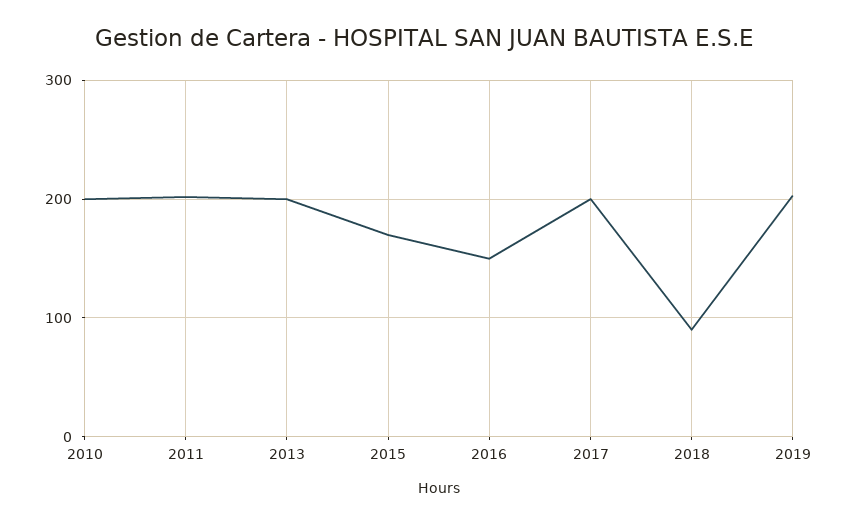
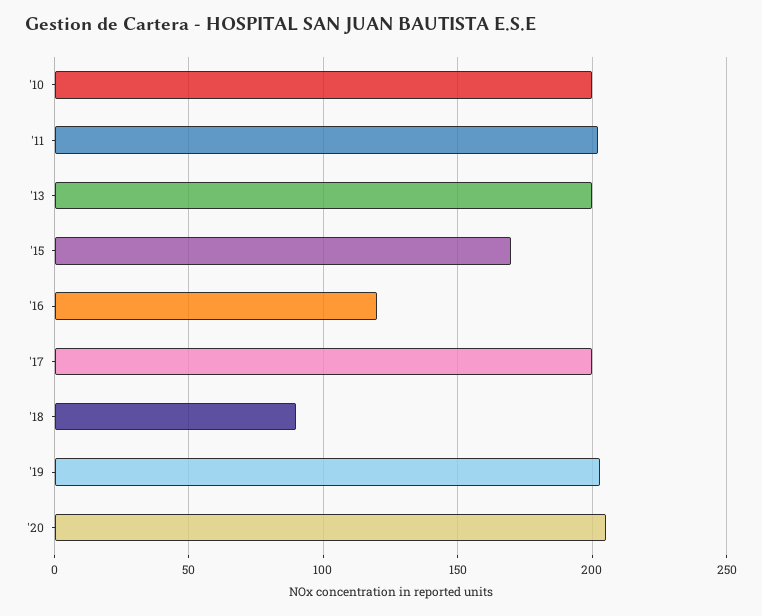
2016: 150 -> 120
'20: none -> 205

